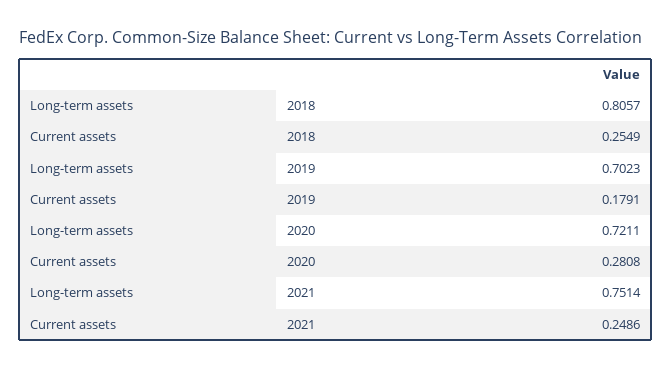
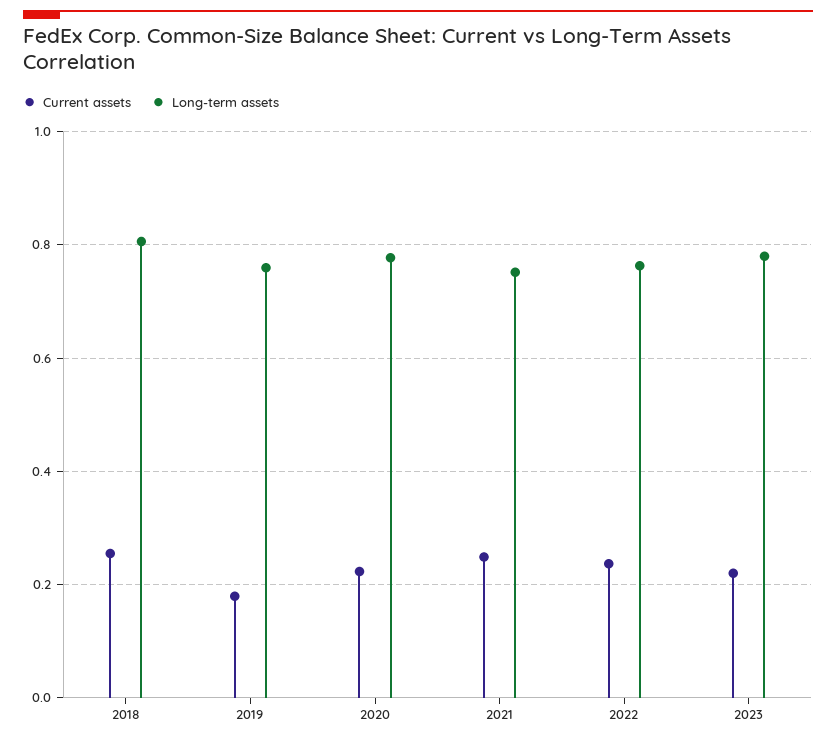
Long-term assets, 2019: 0.7023 -> 0.76
Long-term assets, 2020: 0.7211 -> 0.78
Current assets, 2020: 0.2808 -> 0.22
Current assets, 2022: none -> 0.24
Long-term assets, 2022: none -> 0.76
Current assets, 2023: none -> 0.22
Long-term assets, 2023: none -> 0.78

